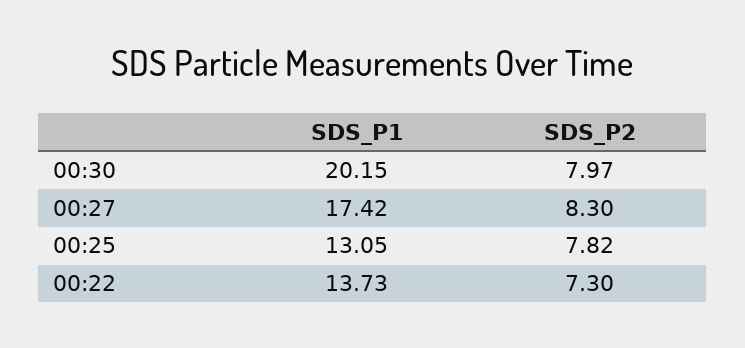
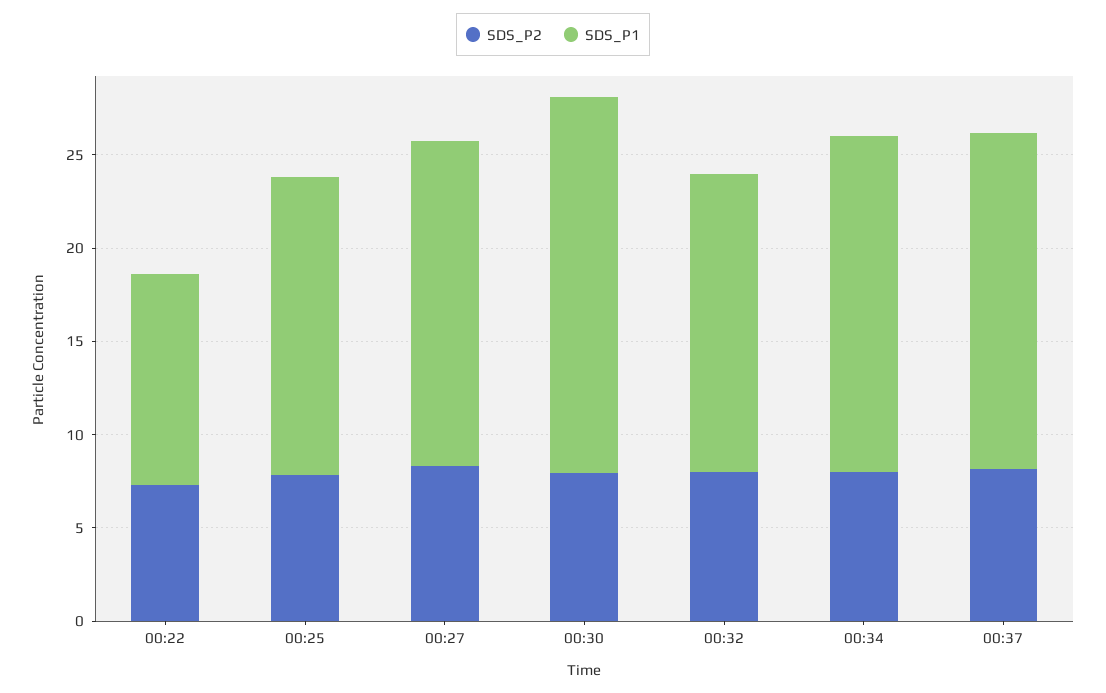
SDS_P1, 00:25: 13.05 -> 16
SDS_P1, 00:22: 13.73 -> 11
SDS_P2, 00:32: none -> 8
SDS_P1, 00:32: none -> 16
SDS_P2, 00:34: none -> 8
SDS_P1, 00:34: none -> 18
SDS_P2, 00:37: none -> 8
SDS_P1, 00:37: none -> 18

